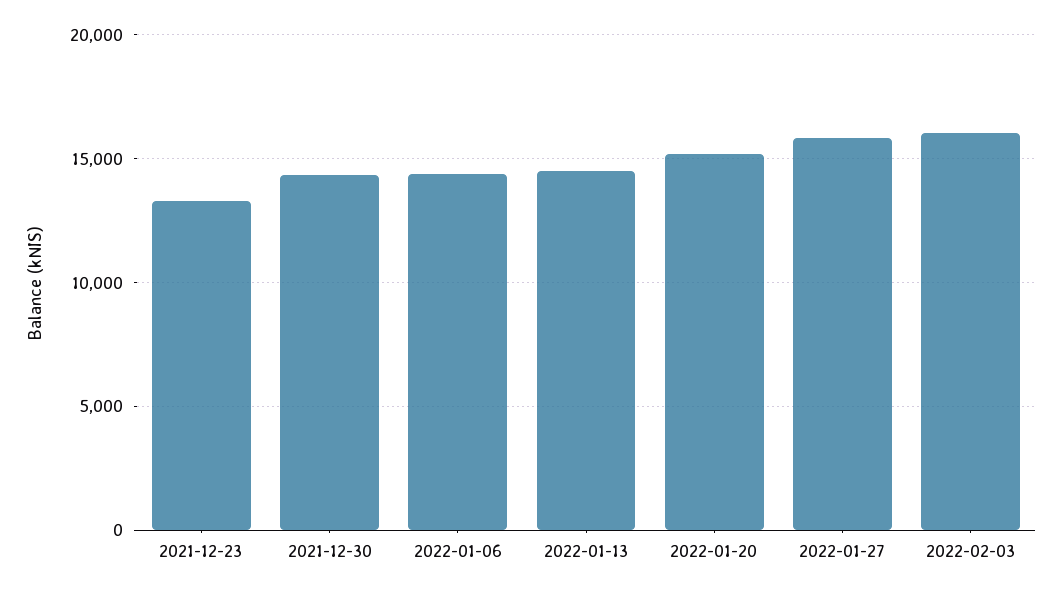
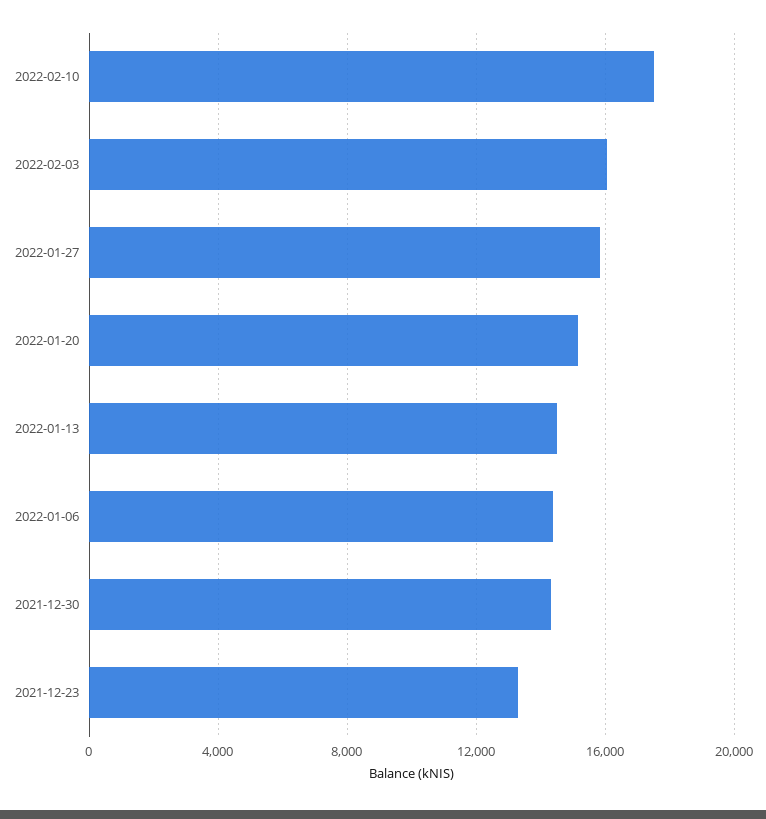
2022-02-10: none -> 17500

